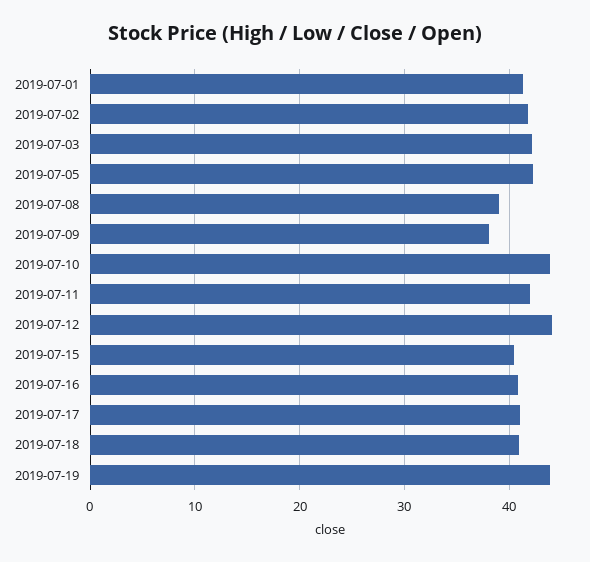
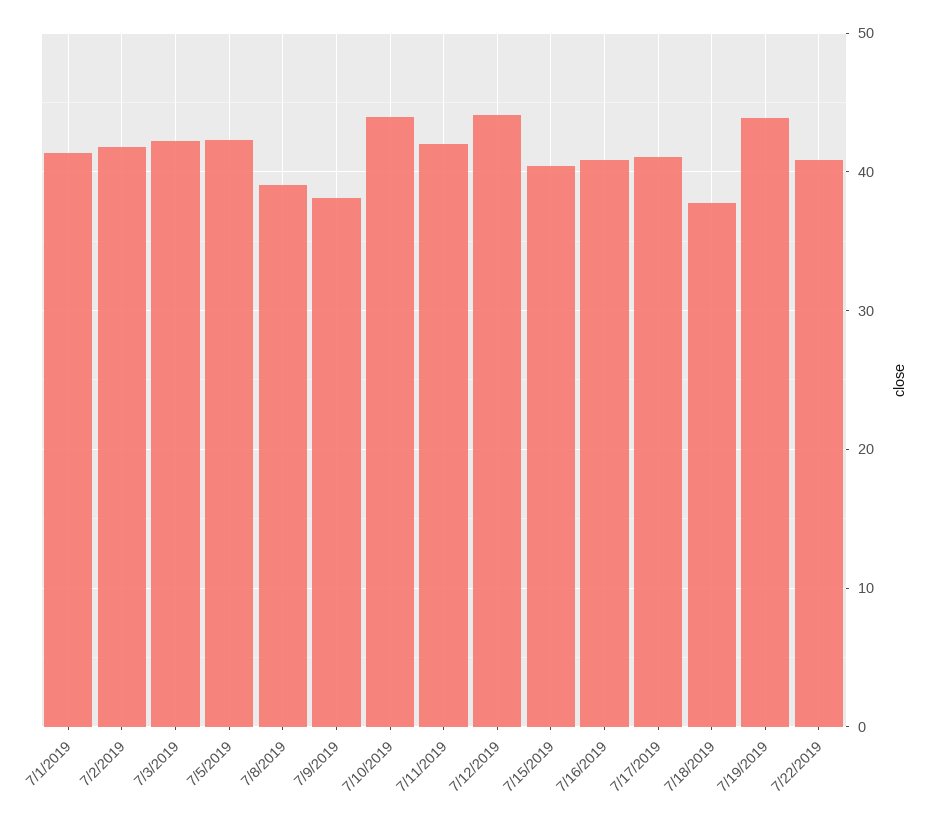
2019-07-18: 41 -> 38
7/22/2019: none -> 41

